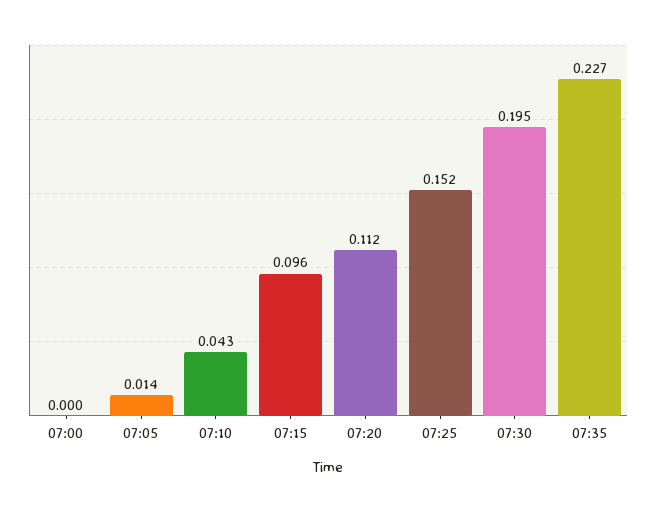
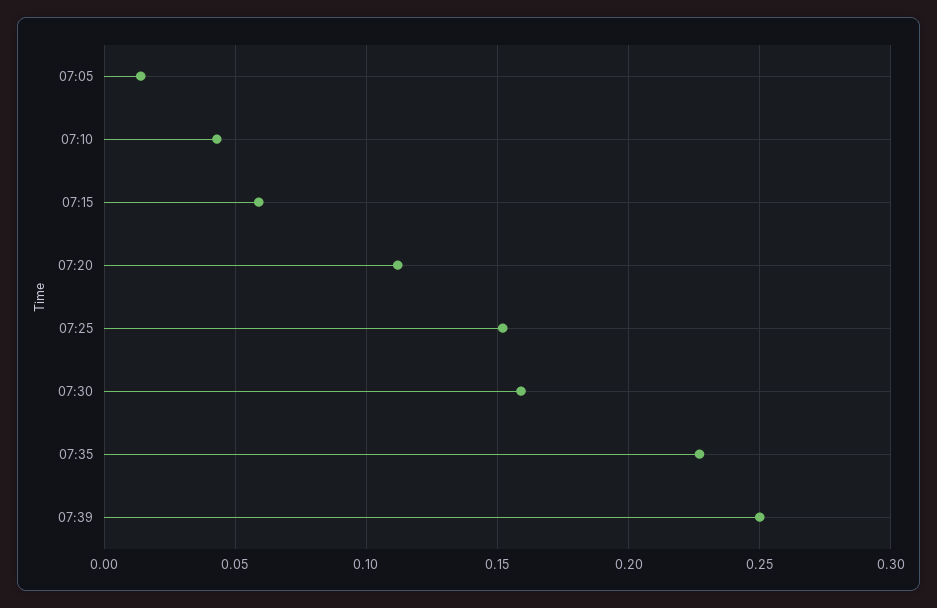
07:00: 0 -> none
07:15: 0.096 -> 0.06
07:30: 0.195 -> 0.16
07:39: none -> 0.25

